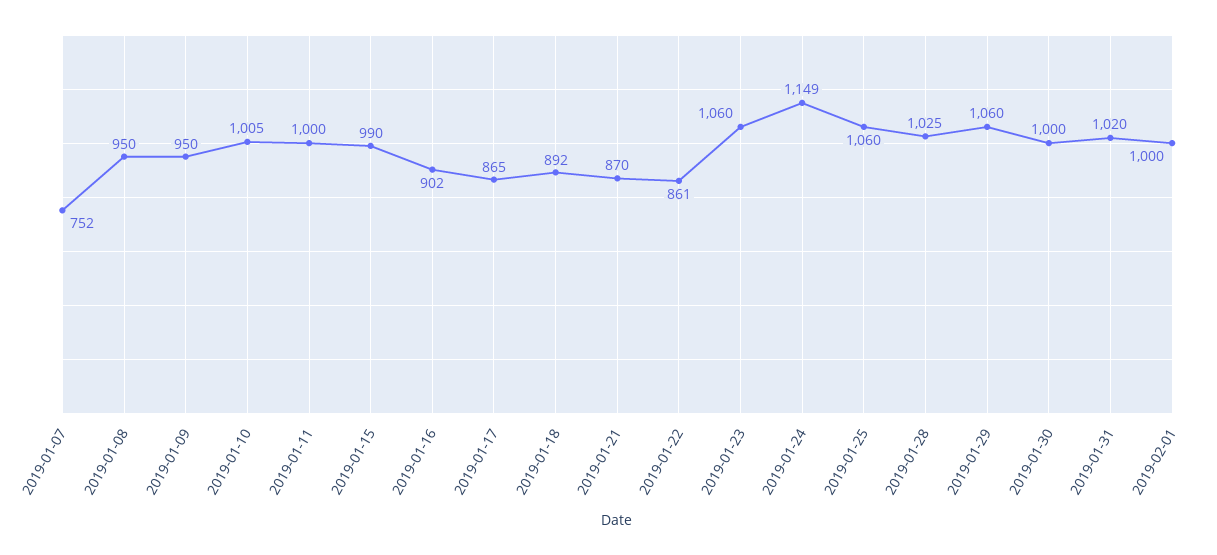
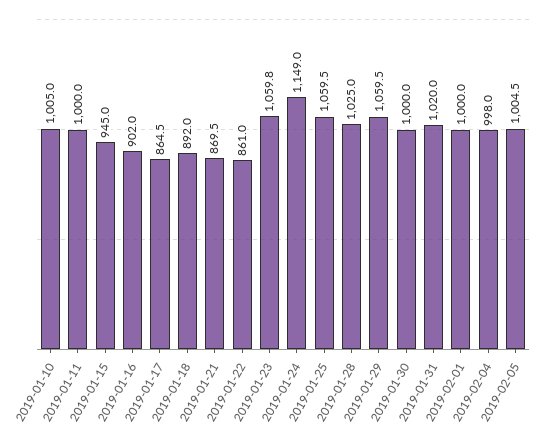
2019-01-07: 752 -> none
2019-01-08: 950 -> none
2019-01-09: 950 -> none
2019-01-15: 990 -> 945
2019-02-04: none -> 998
2019-02-05: none -> 1004.5

